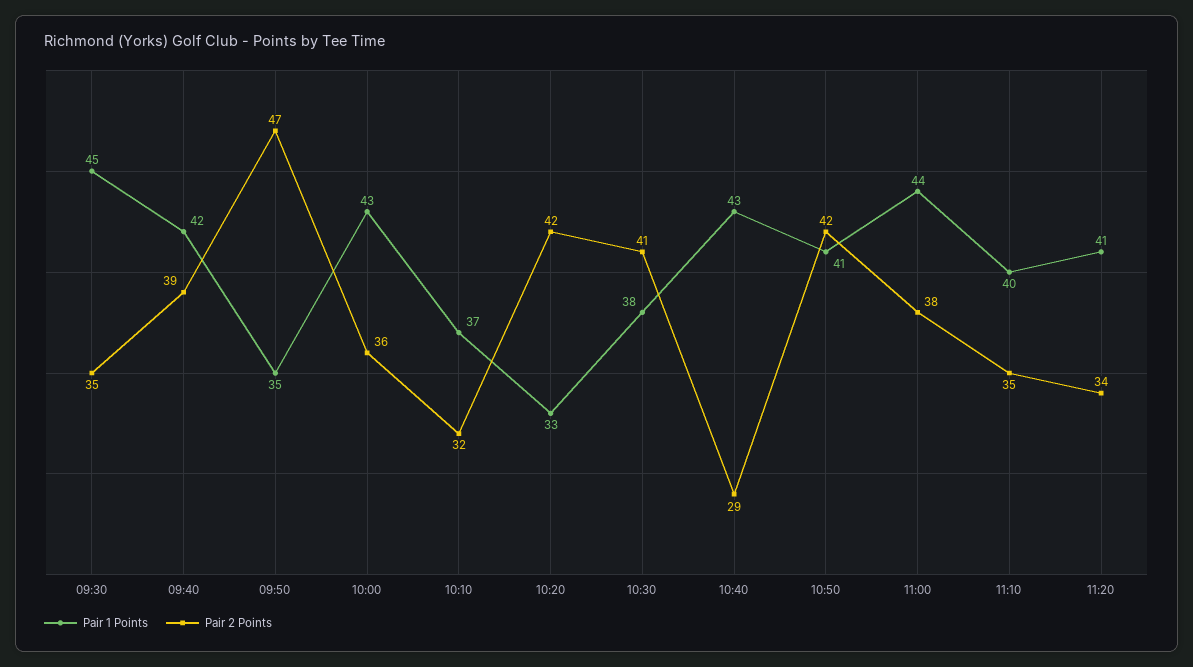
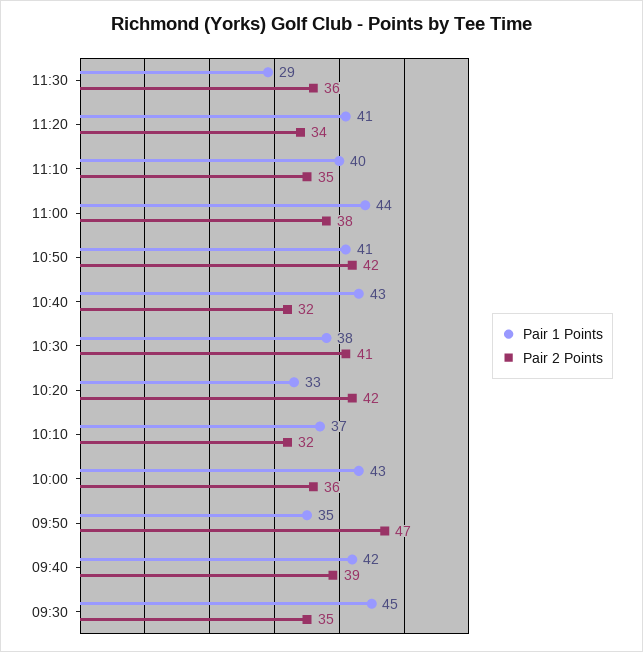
Pair 2 Points, 10:40: 29 -> 32
Pair 1 Points, 11:30: none -> 29
Pair 2 Points, 11:30: none -> 36

